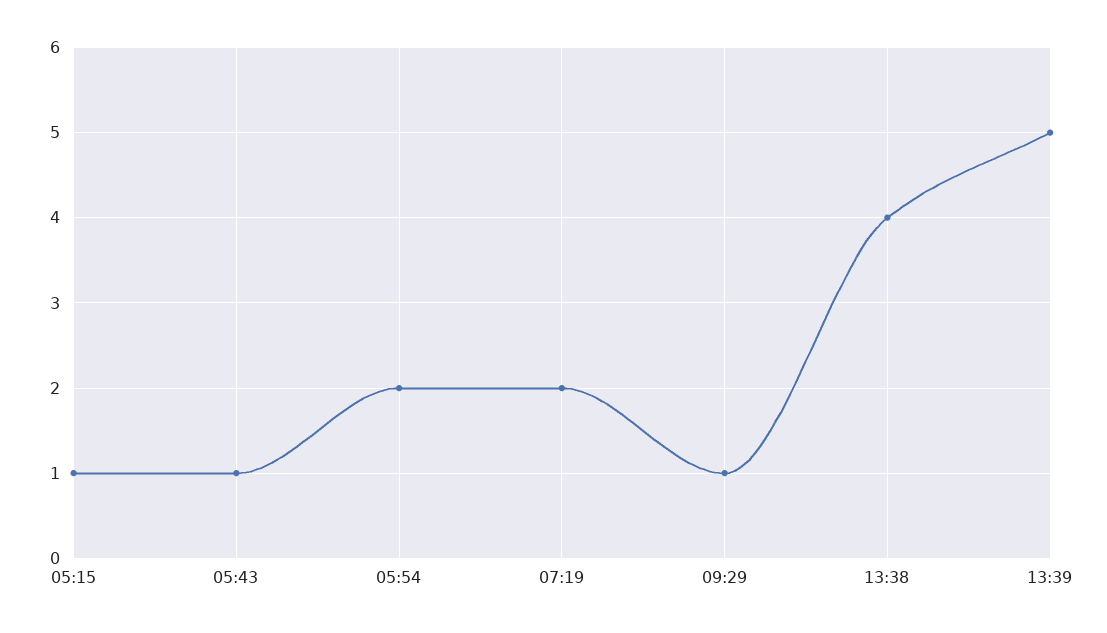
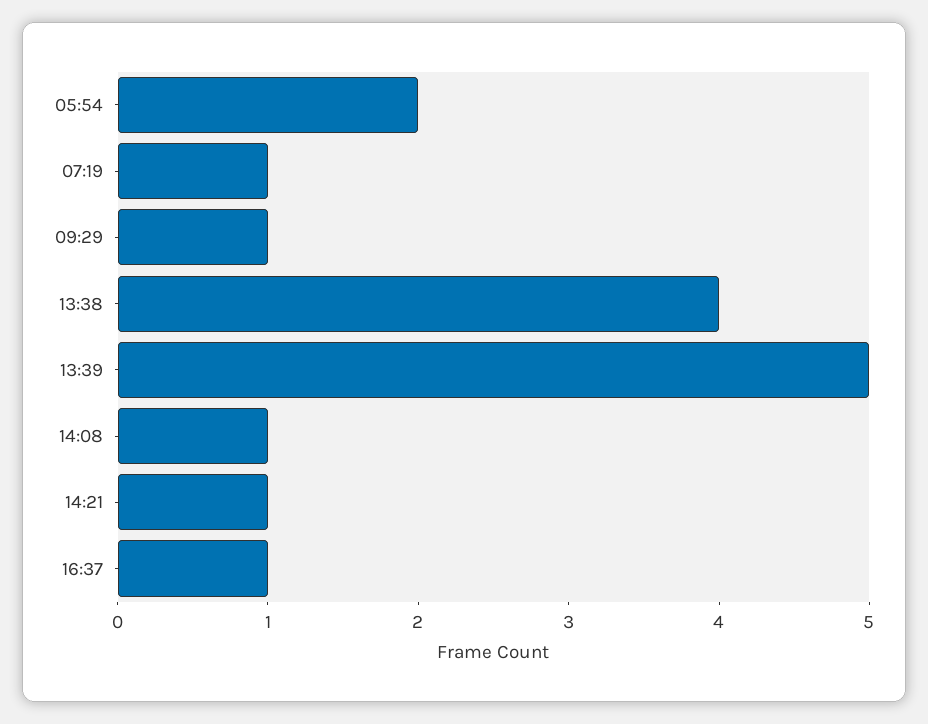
05:15: 1 -> none
05:43: 1 -> none
07:19: 2 -> 1
14:08: none -> 1
14:21: none -> 1
16:37: none -> 1

